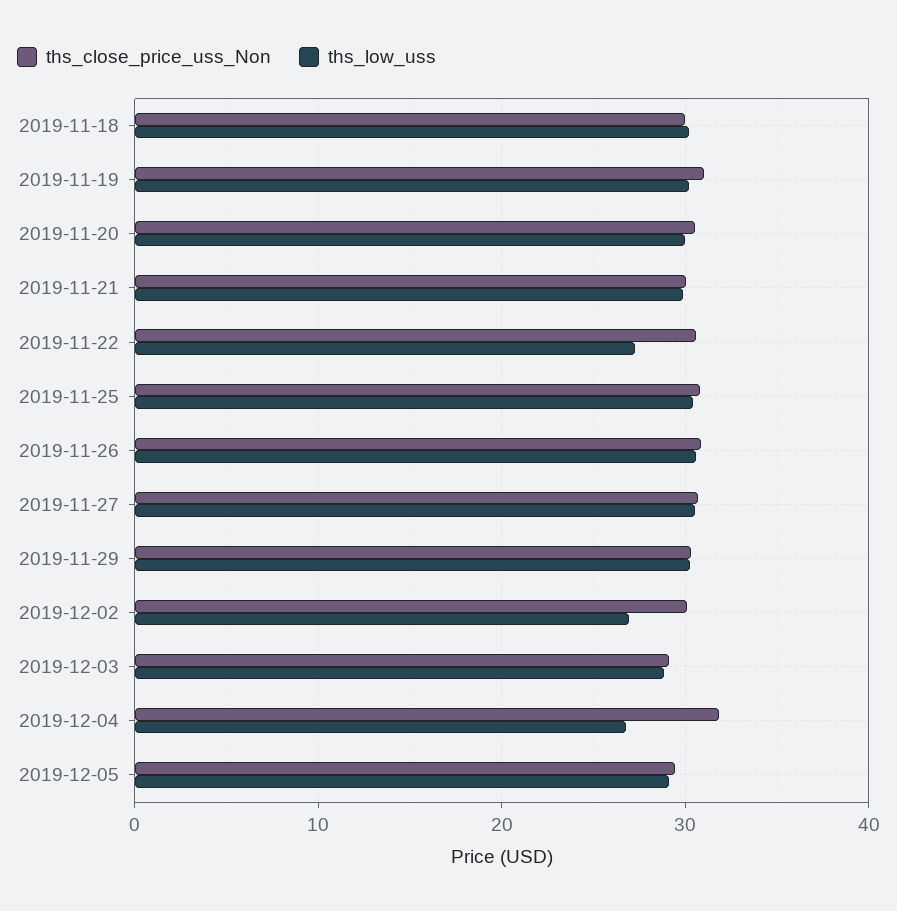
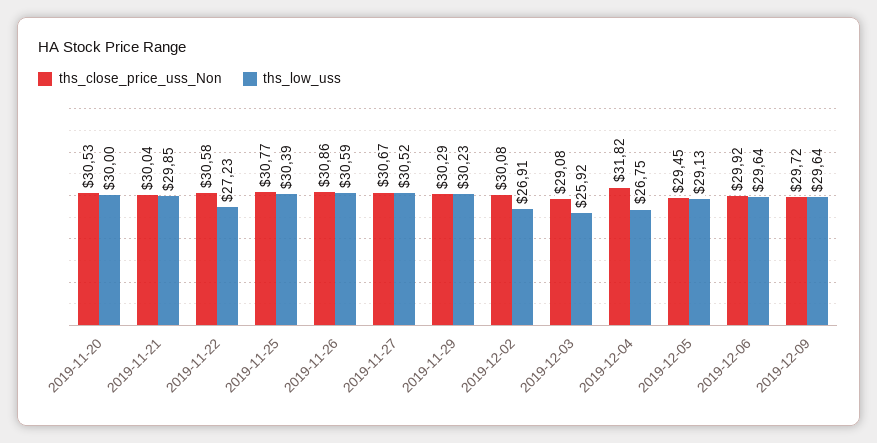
ths_close_price_uss_Non, 2019-11-18: 30 -> none
ths_low_uss, 2019-11-18: 30 -> none
ths_close_price_uss_Non, 2019-11-19: 31 -> none
ths_low_uss, 2019-11-19: 30 -> none
ths_low_uss, 2019-12-03: 29 -> 25.92
ths_close_price_uss_Non, 2019-12-06: none -> 29.92
ths_low_uss, 2019-12-06: none -> 29.64
ths_close_price_uss_Non, 2019-12-09: none -> 29.72
ths_low_uss, 2019-12-09: none -> 29.64

